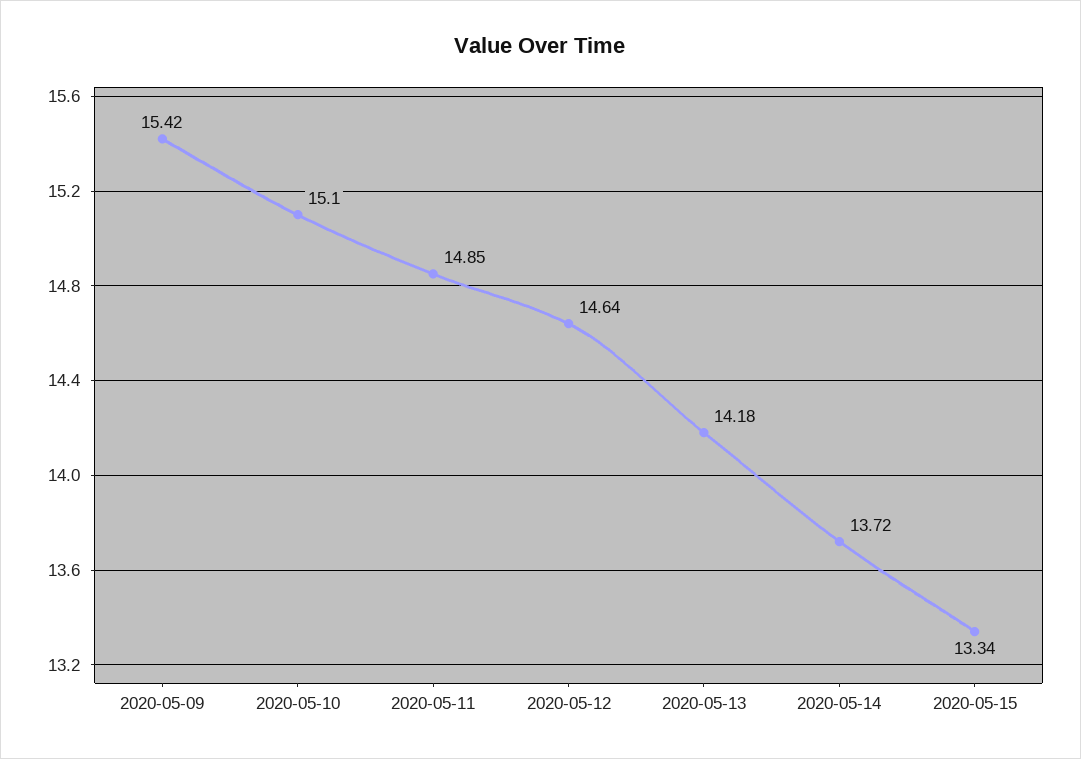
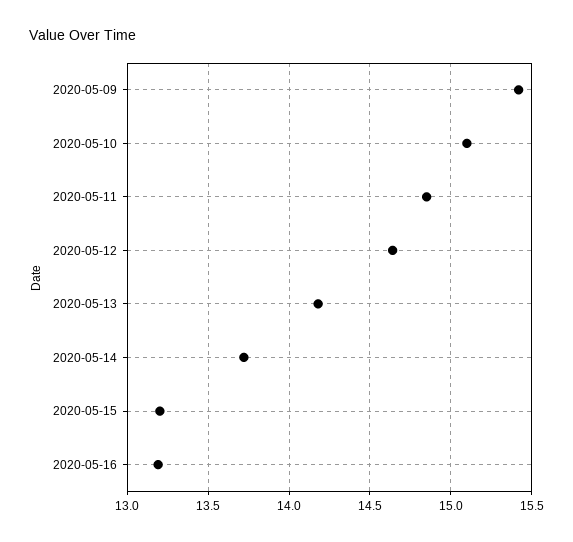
2020-05-15: 13.34 -> 13.2
2020-05-16: none -> 13.2

